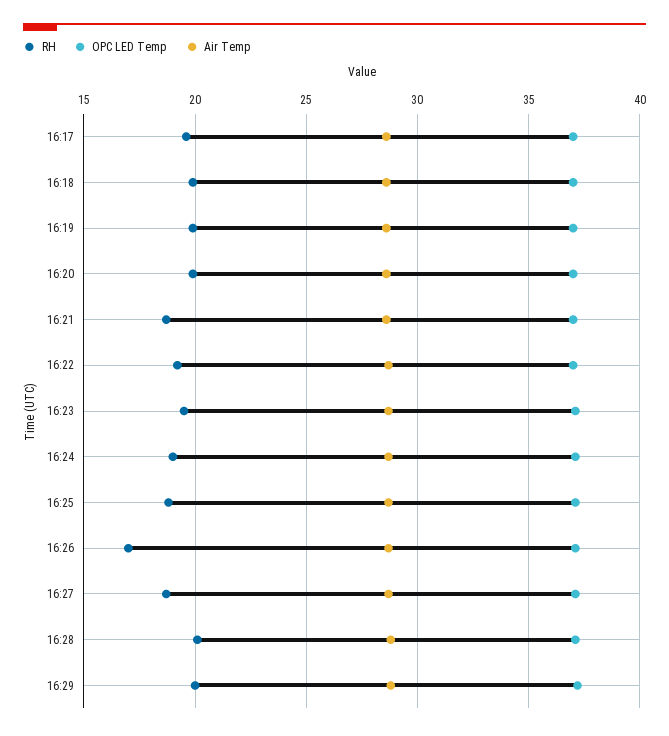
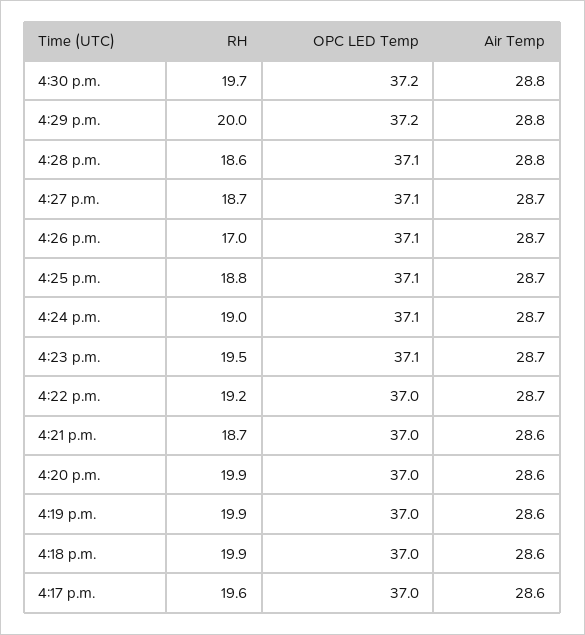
RH, 16:28: 20 -> 18.6
RH, 4:30 p.m.: none -> 19.7
OPC LED Temp, 4:30 p.m.: none -> 37.2
Air Temp, 4:30 p.m.: none -> 28.8

